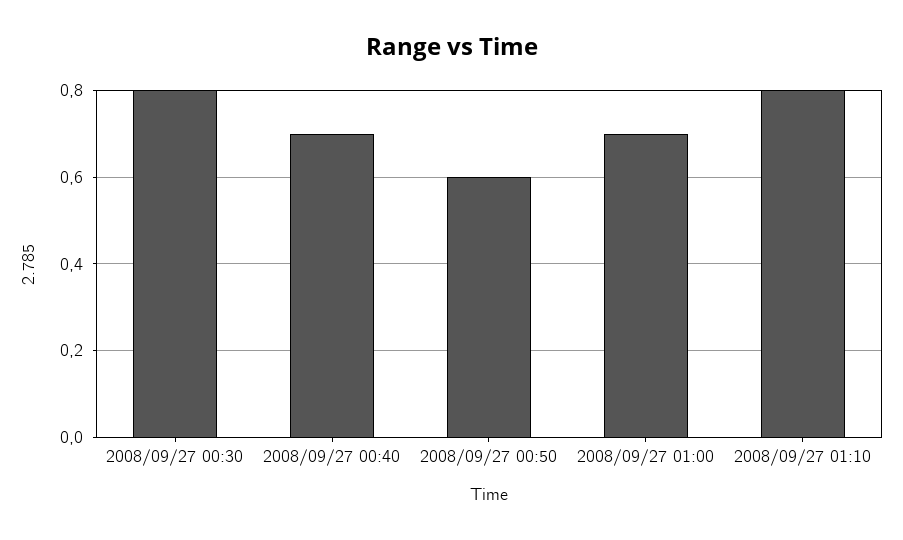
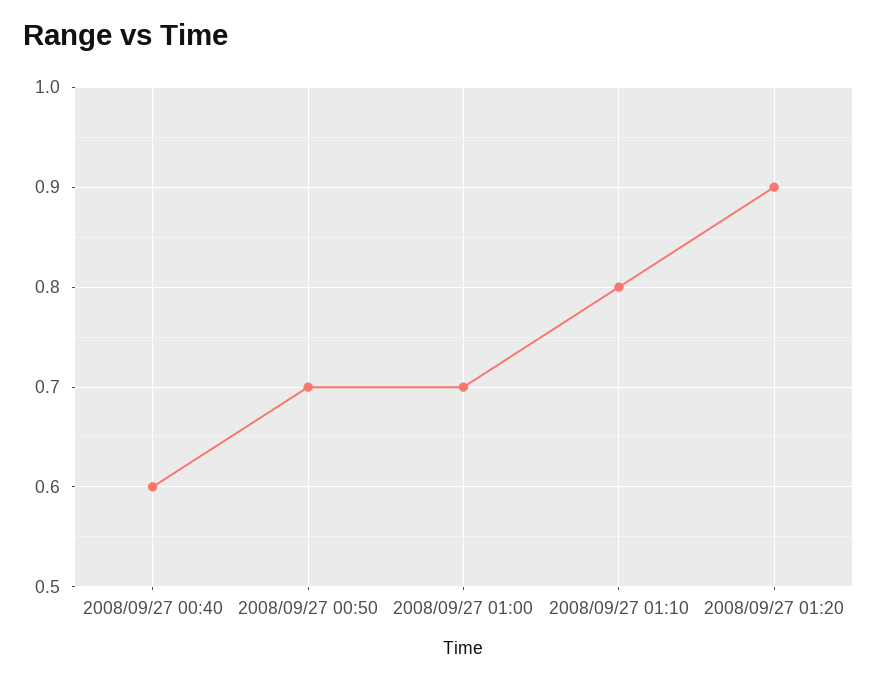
2008/09/27 00:30: 0.8 -> none
2008/09/27 00:40: 0.7 -> 0.6
2008/09/27 00:50: 0.6 -> 0.7
2008/09/27 01:20: none -> 0.9

